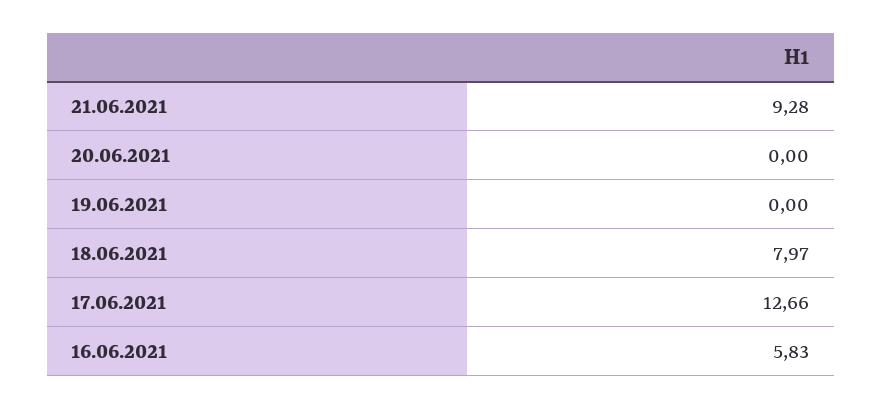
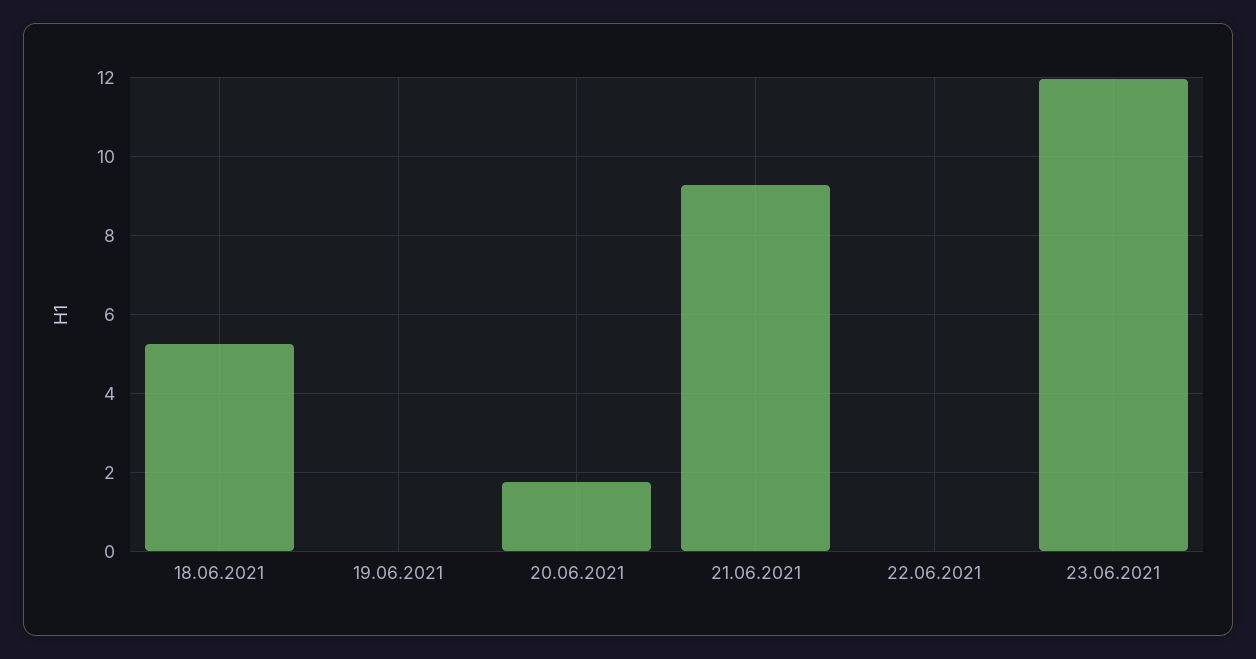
20.06.2021: 0 -> 1.8
18.06.2021: 7.97 -> 5.2
17.06.2021: 12.66 -> none
16.06.2021: 5.83 -> none
22.06.2021: none -> 0
23.06.2021: none -> 12

